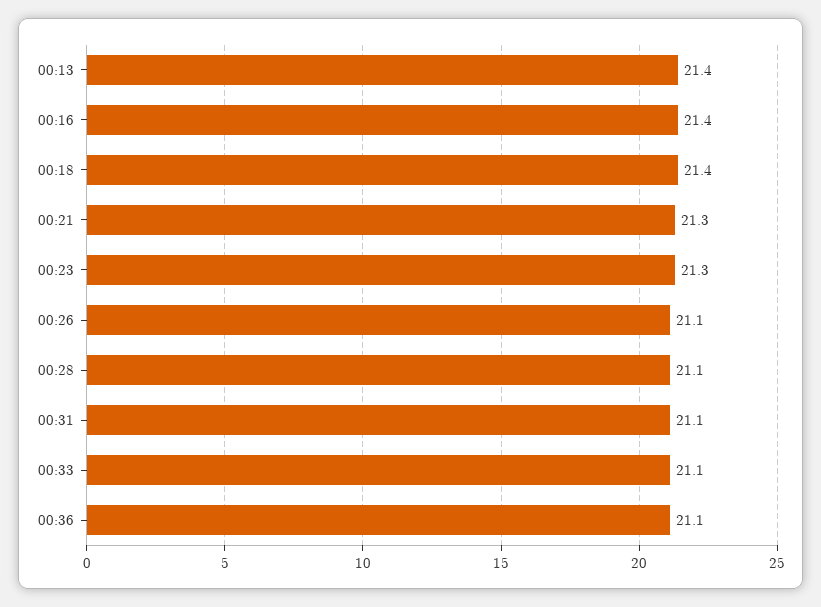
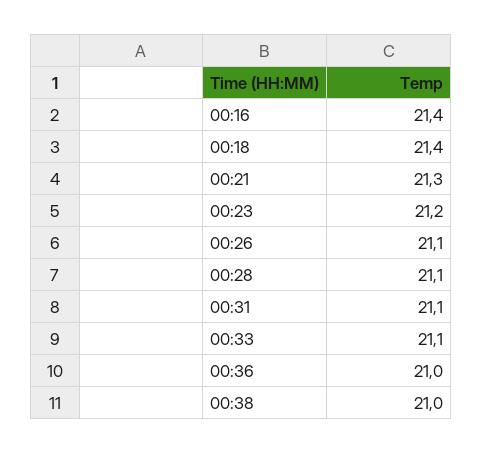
00:13: 21.4 -> none
00:23: 21.3 -> 21.2
00:36: 21.1 -> 21
00:38: none -> 21

